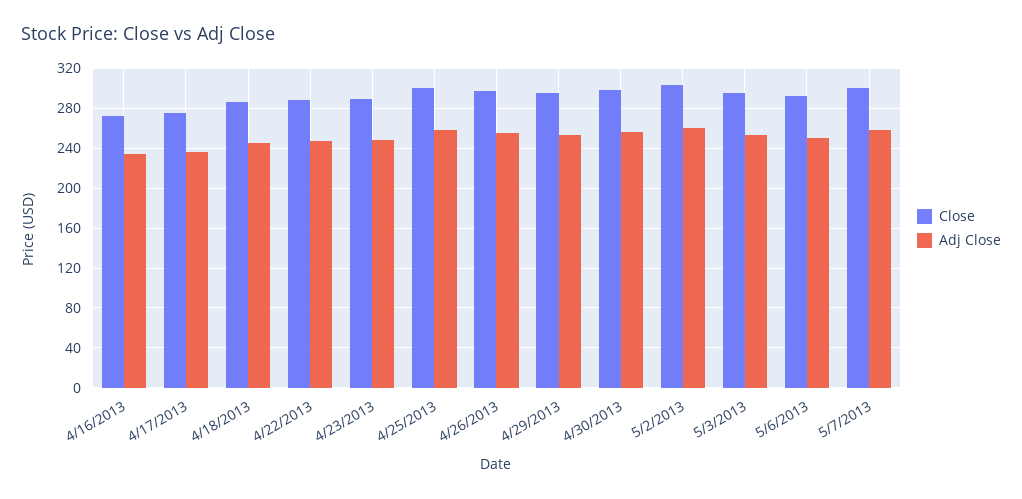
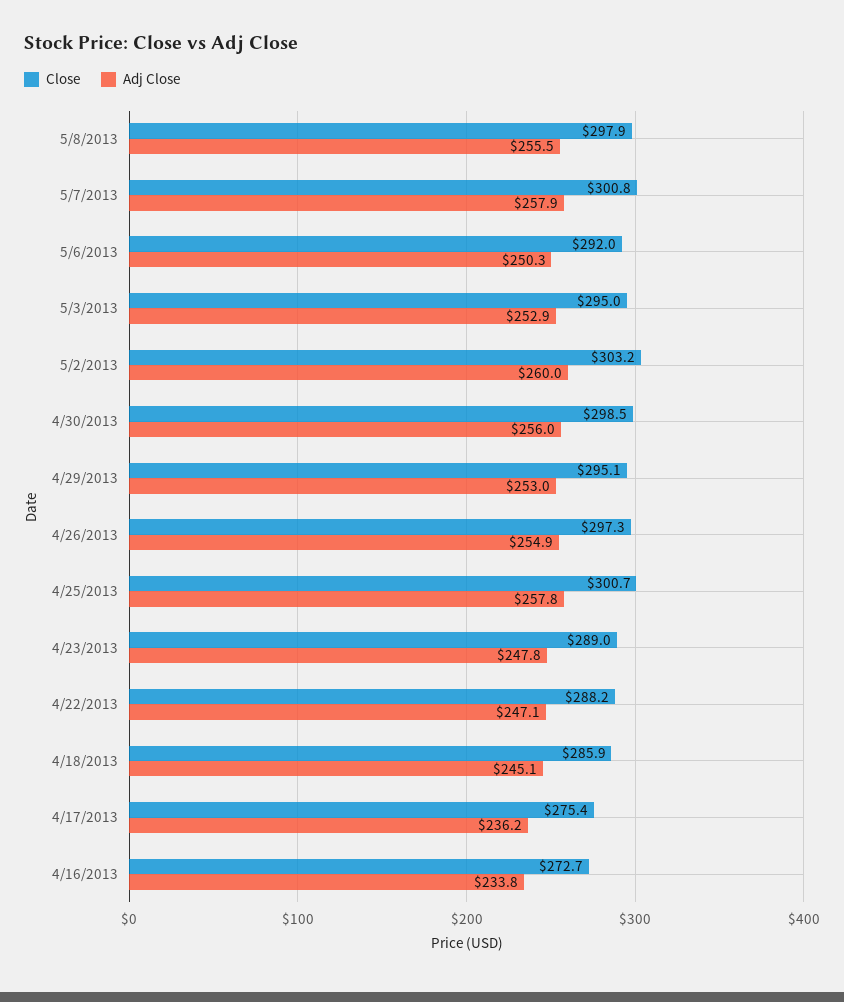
Close, 5/8/2013: none -> 297.9
Adj Close, 5/8/2013: none -> 255.5

